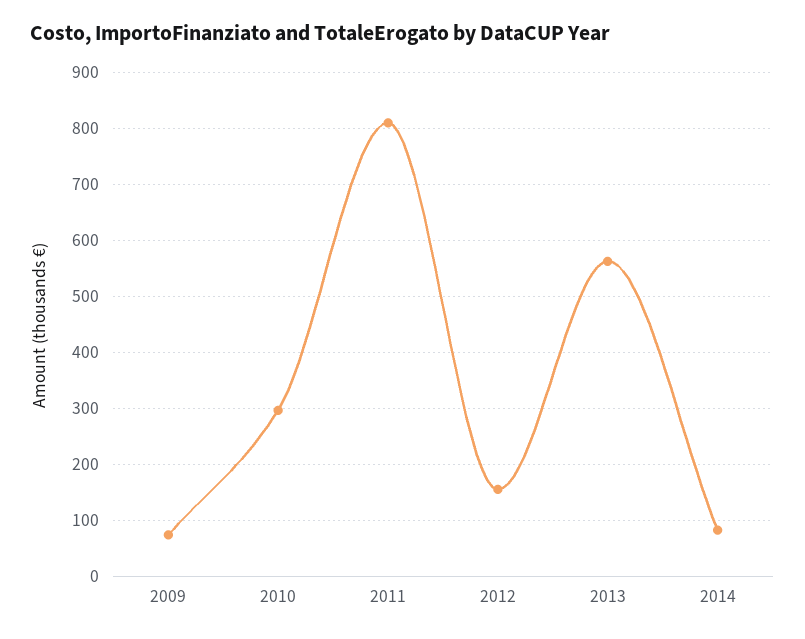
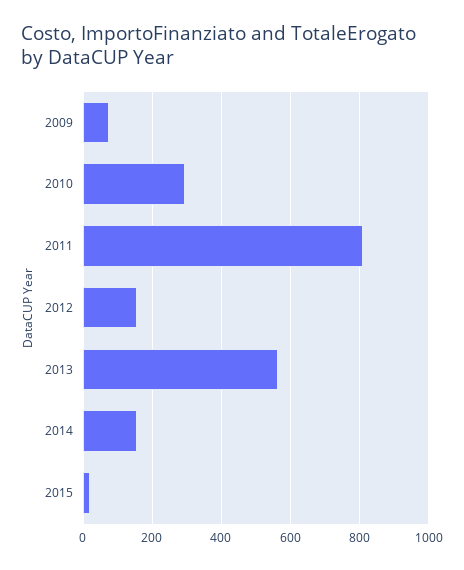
2014: 80 -> 160
2015: none -> 20

